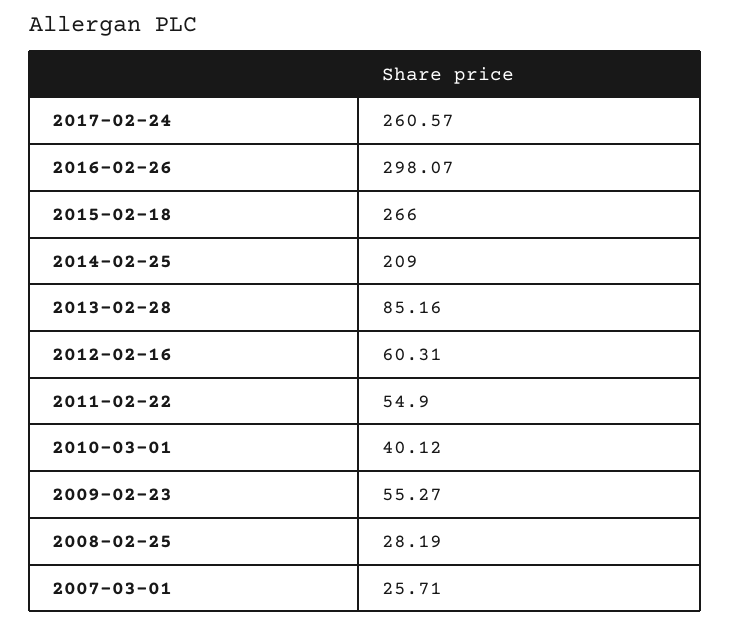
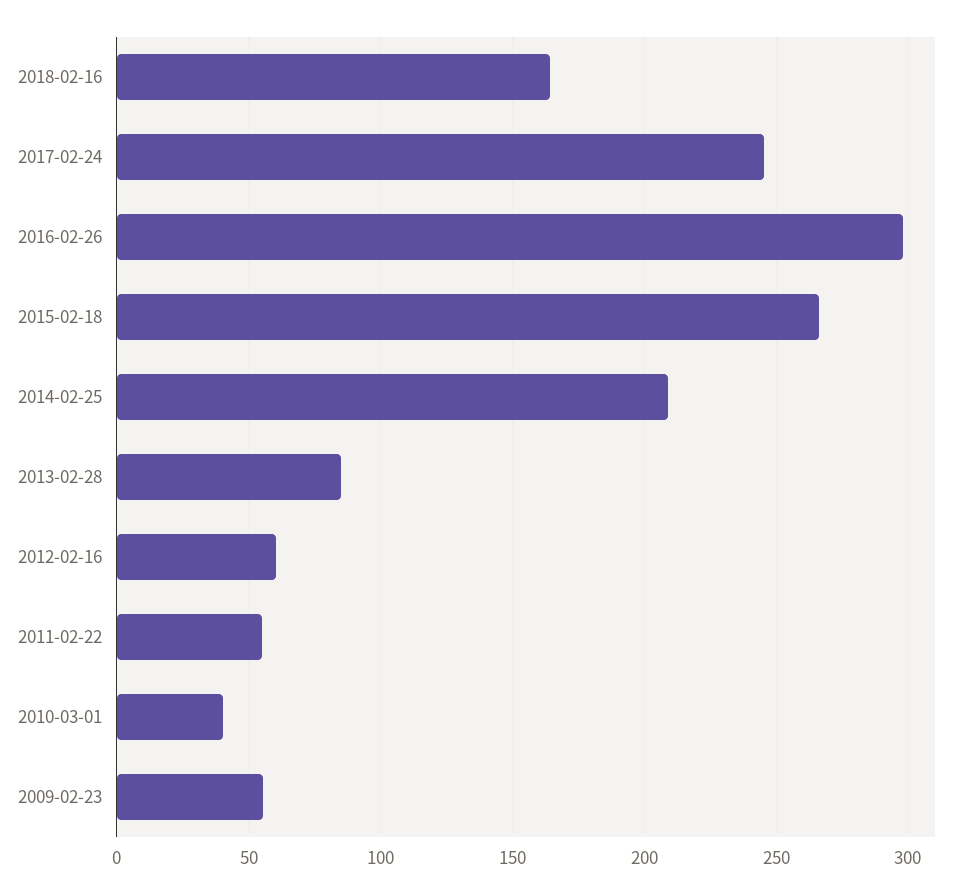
2017-02-24: 260.57 -> 245
2008-02-25: 28.19 -> none
2007-03-01: 25.71 -> none
2018-02-16: none -> 165

